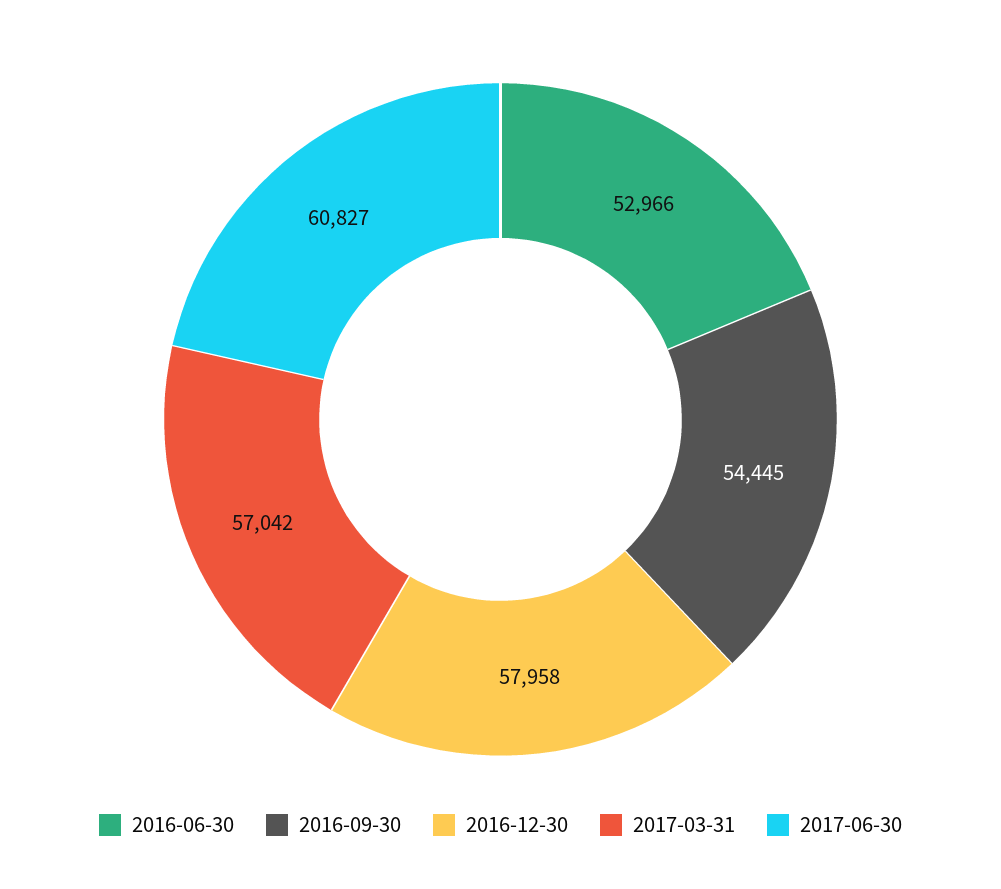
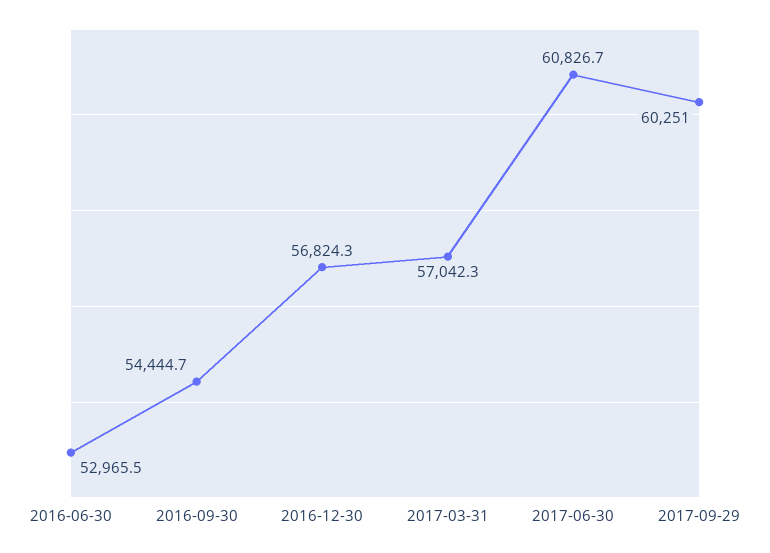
2016-12-30: 57958 -> 56824.3
2017-09-29: none -> 60251

